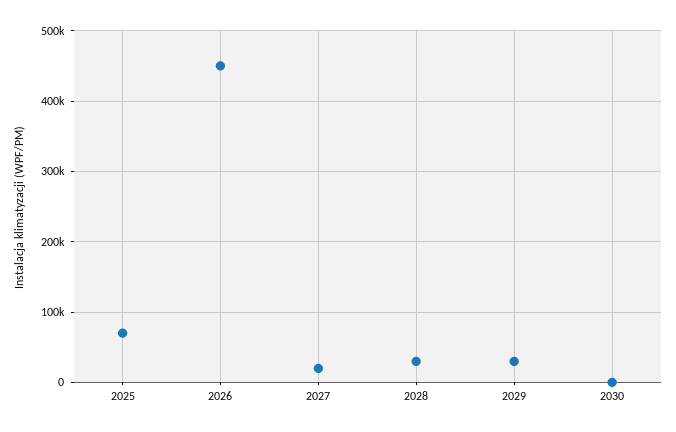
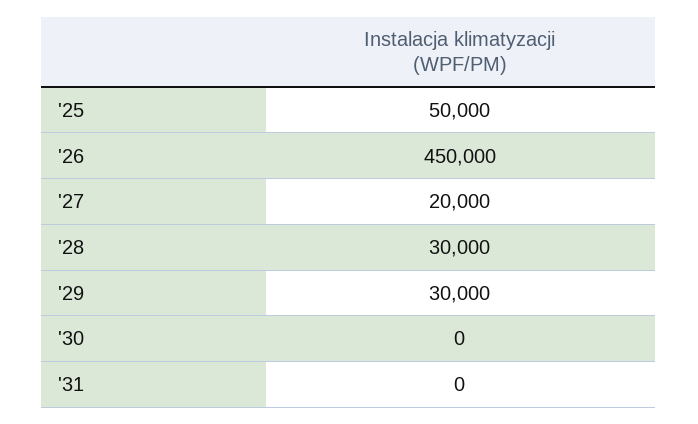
2025: 70000 -> 50000
'31: none -> 0

